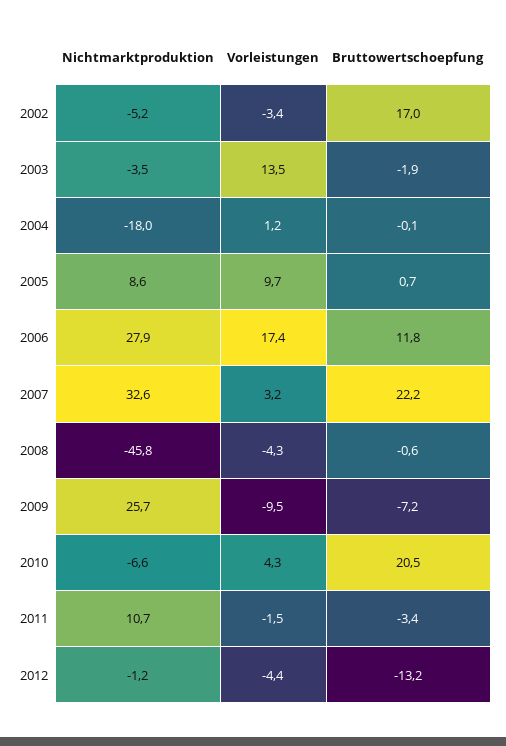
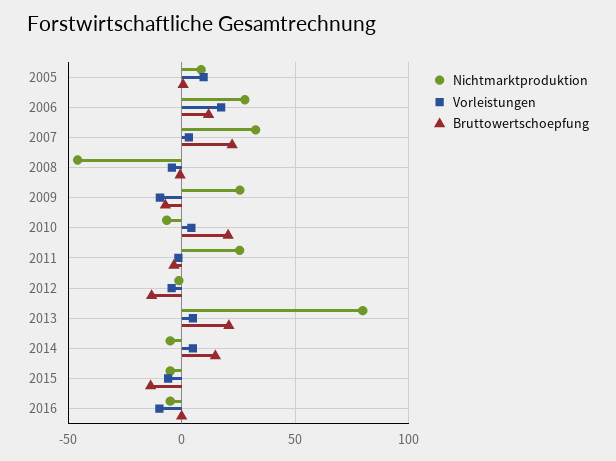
Nichtmarktproduktion, 2002: -5.2 -> none
Vorleistungen, 2002: -3.4 -> none
Bruttowertschoepfung, 2002: 17 -> none
Nichtmarktproduktion, 2003: -3.5 -> none
Vorleistungen, 2003: 13.5 -> none
Bruttowertschoepfung, 2003: -1.9 -> none
Nichtmarktproduktion, 2004: -18 -> none
Vorleistungen, 2004: 1.2 -> none
Bruttowertschoepfung, 2004: -0.1 -> none
Nichtmarktproduktion, 2011: 10.7 -> 25
Nichtmarktproduktion, 2013: none -> 80
Vorleistungen, 2013: none -> 5
Bruttowertschoepfung, 2013: none -> 20
Nichtmarktproduktion, 2014: none -> -5
Vorleistungen, 2014: none -> 5
Bruttowertschoepfung, 2014: none -> 15
Nichtmarktproduktion, 2015: none -> -5
Vorleistungen, 2015: none -> -5
Bruttowertschoepfung, 2015: none -> -15
Nichtmarktproduktion, 2016: none -> -5
Vorleistungen, 2016: none -> -10
Bruttowertschoepfung, 2016: none -> 0

